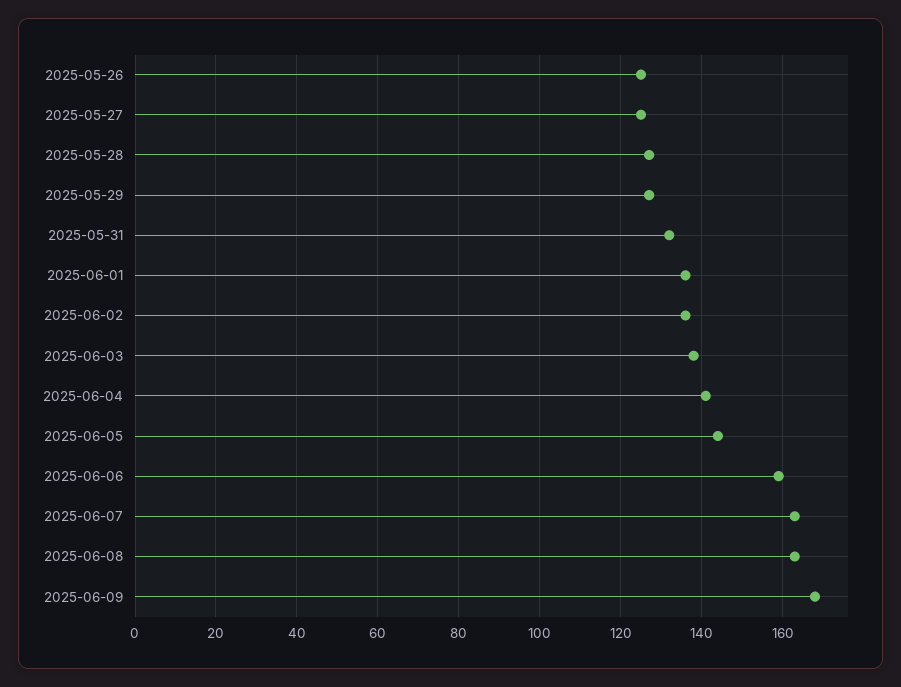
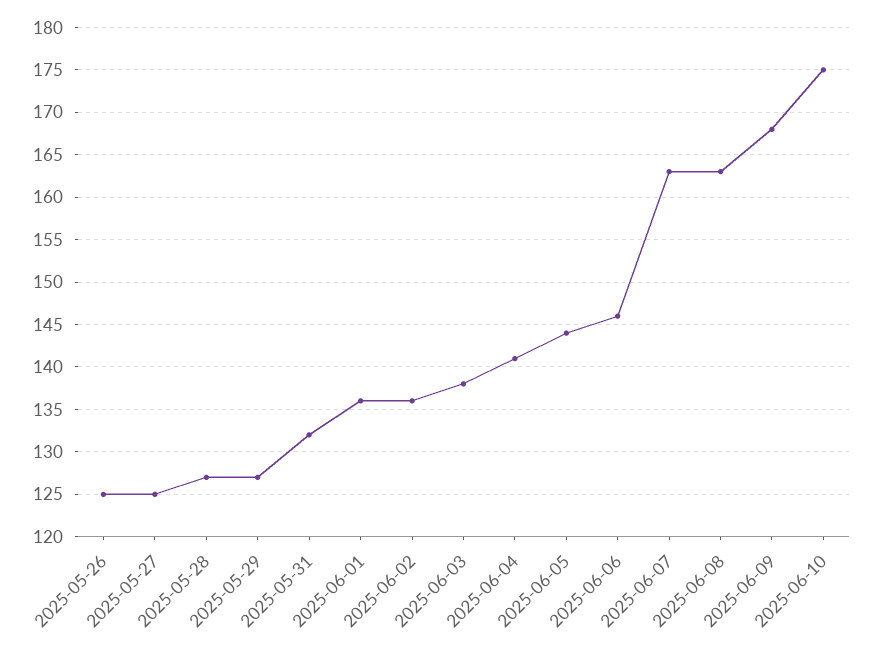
2025-06-06: 160 -> 146
2025-06-10: none -> 175

